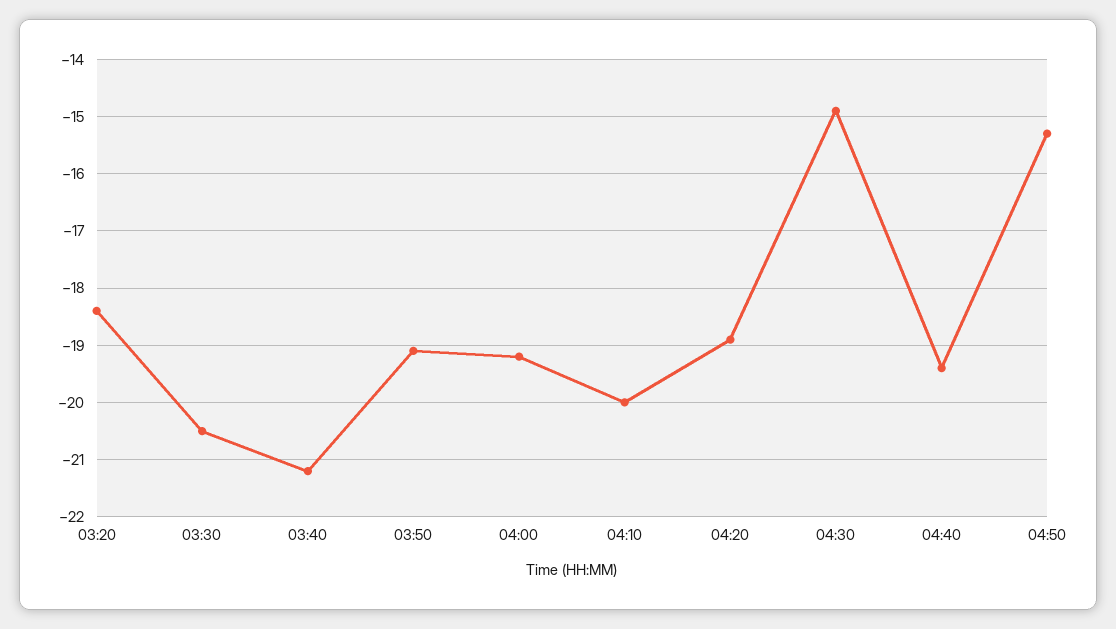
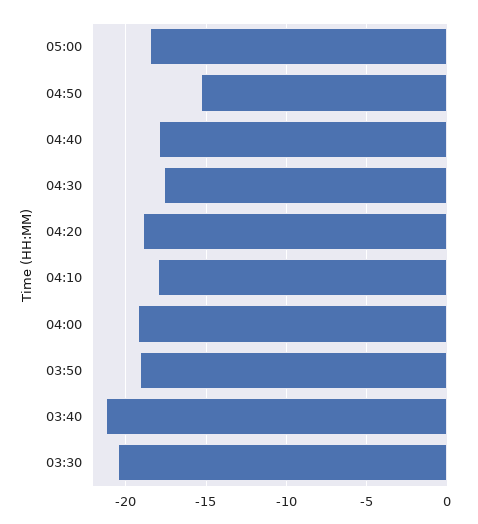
03:20: -18.5 -> none
04:10: -20 -> -18
04:30: -15 -> -17.5
04:40: -19.5 -> -18
05:00: none -> -18.5

